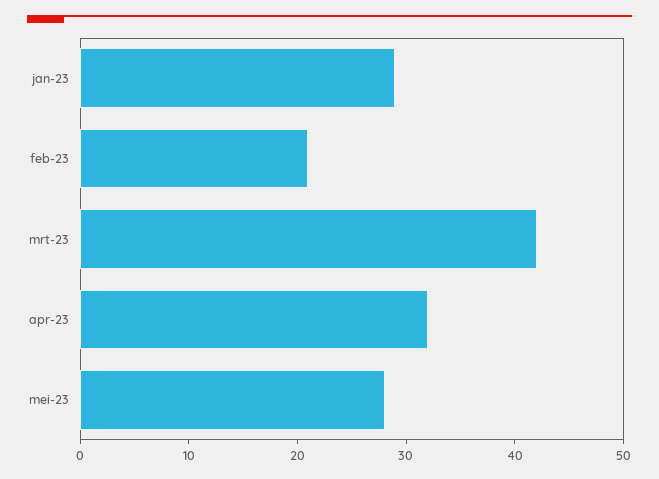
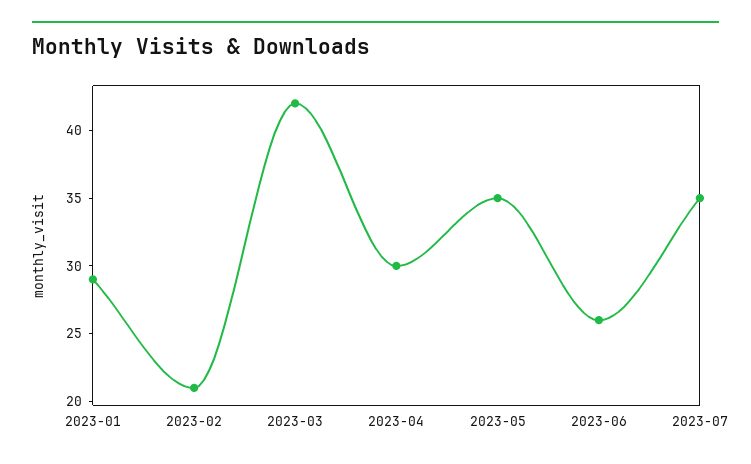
apr-23: 32 -> 30
mei-23: 28 -> 35
2023-06: none -> 26
2023-07: none -> 35

